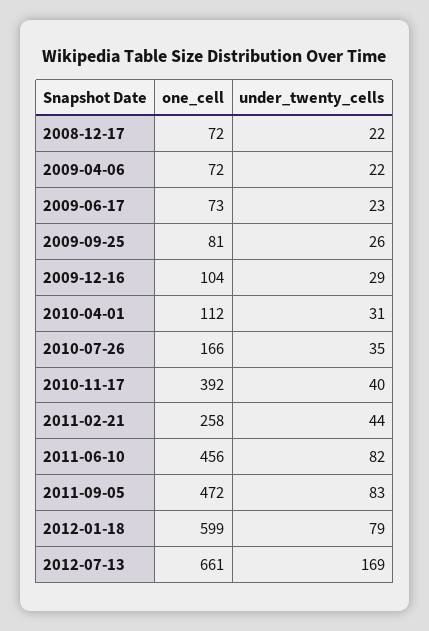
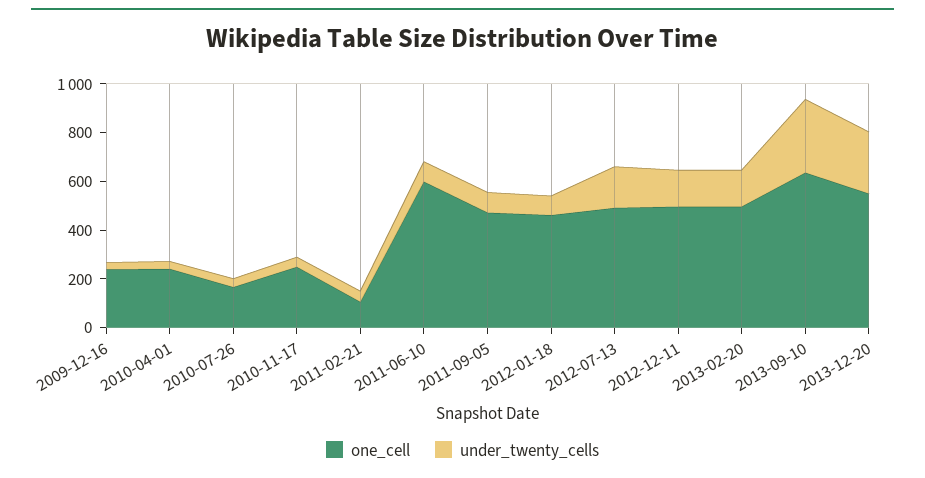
one_cell, 2008-12-17: 72 -> none
under_twenty_cells, 2008-12-17: 22 -> none
one_cell, 2009-04-06: 72 -> none
under_twenty_cells, 2009-04-06: 22 -> none
one_cell, 2009-06-17: 73 -> none
under_twenty_cells, 2009-06-17: 23 -> none
one_cell, 2009-09-25: 81 -> none
under_twenty_cells, 2009-09-25: 26 -> none
one_cell, 2009-12-16: 104 -> 250
one_cell, 2010-04-01: 112 -> 250
one_cell, 2010-11-17: 392 -> 250
one_cell, 2011-02-21: 258 -> 100
one_cell, 2011-06-10: 456 -> 600
one_cell, 2012-01-18: 599 -> 450
one_cell, 2012-07-13: 661 -> 500
one_cell, 2012-12-11: none -> 500
under_twenty_cells, 2012-12-11: none -> 150
one_cell, 2013-02-20: none -> 500
under_twenty_cells, 2013-02-20: none -> 150
one_cell, 2013-09-10: none -> 650
under_twenty_cells, 2013-09-10: none -> 300
one_cell, 2013-12-20: none -> 550
under_twenty_cells, 2013-12-20: none -> 250

